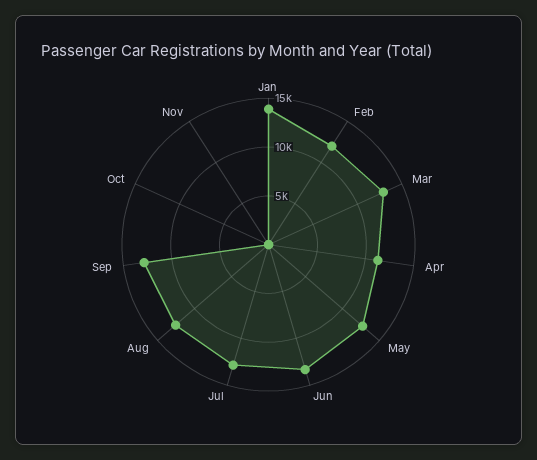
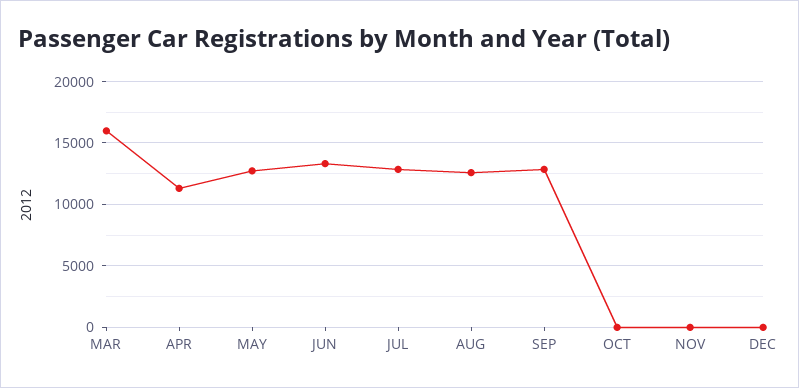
Jan: 14000 -> none
Feb: 12000 -> none
Mar: 13000 -> 16000
DEC: none -> 0

